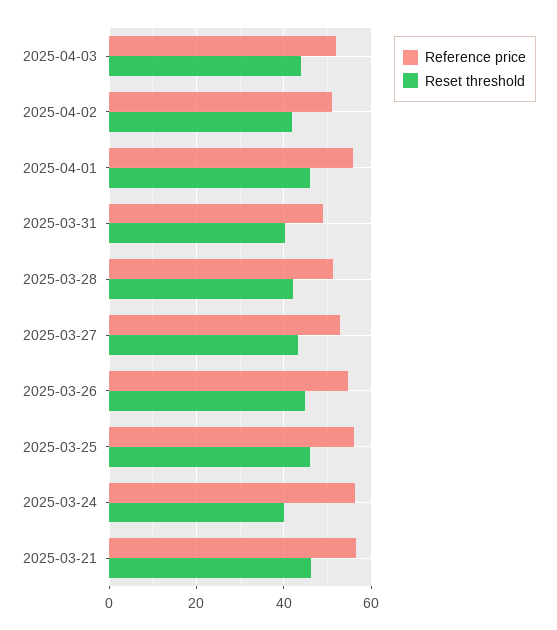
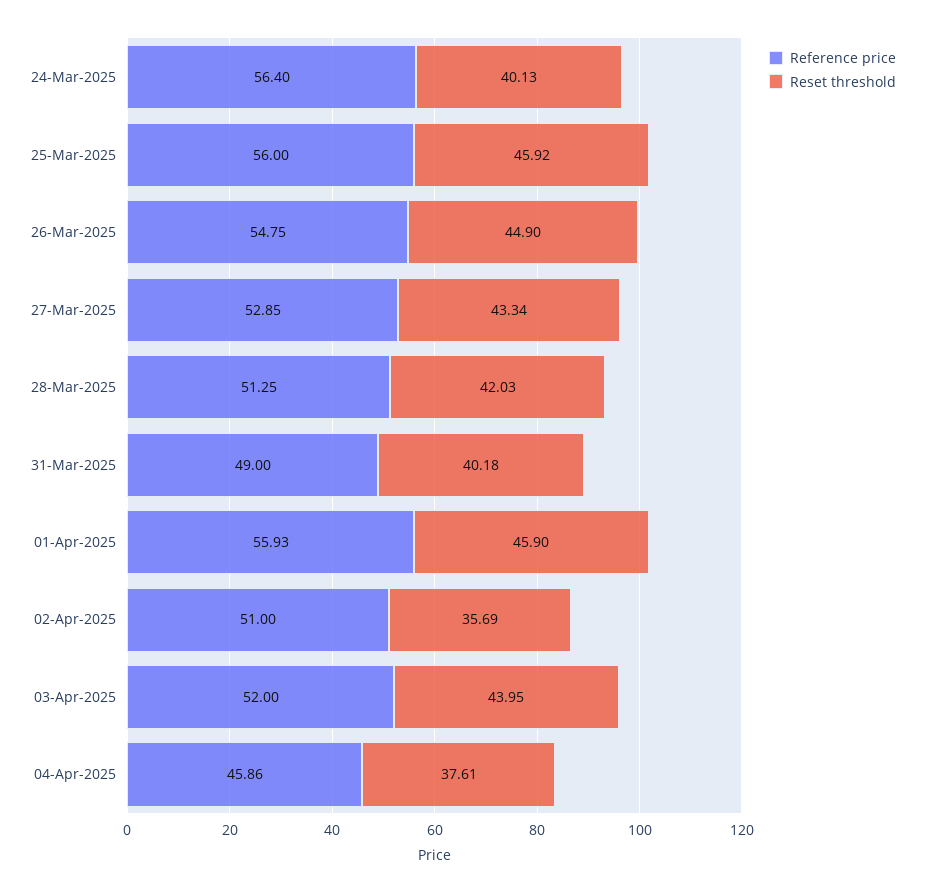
Reset threshold, 2025-04-02: 42 -> 35.69
Reference price, 2025-03-21: 56 -> none
Reset threshold, 2025-03-21: 46 -> none
Reference price, 04-Apr-2025: none -> 45.86
Reset threshold, 04-Apr-2025: none -> 37.61

